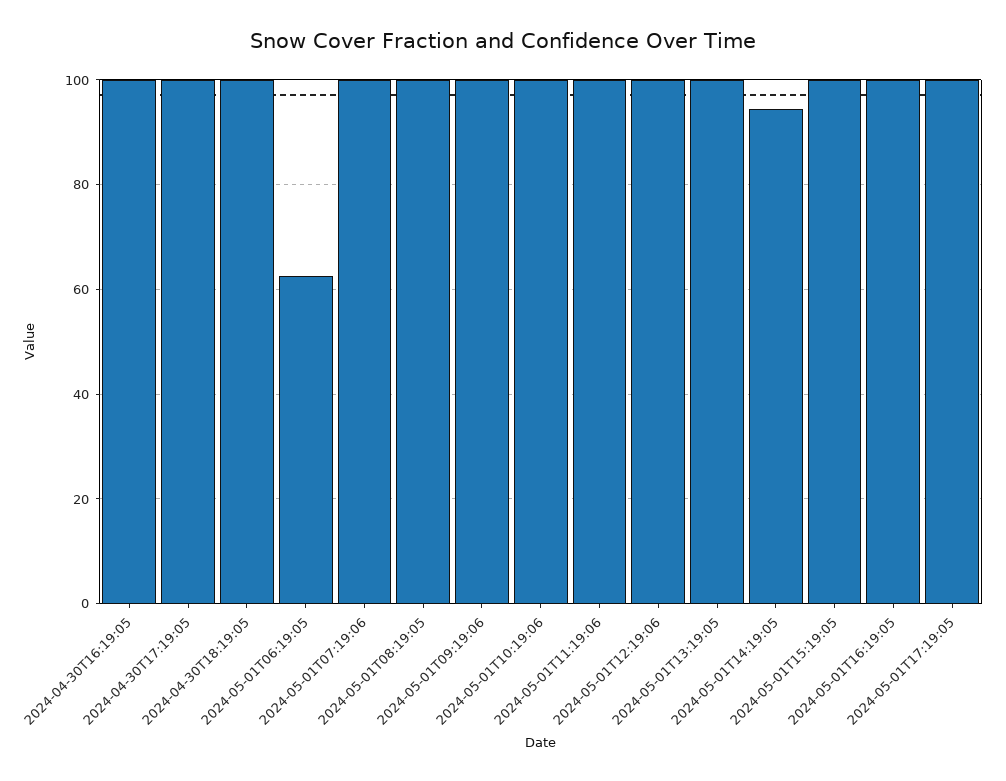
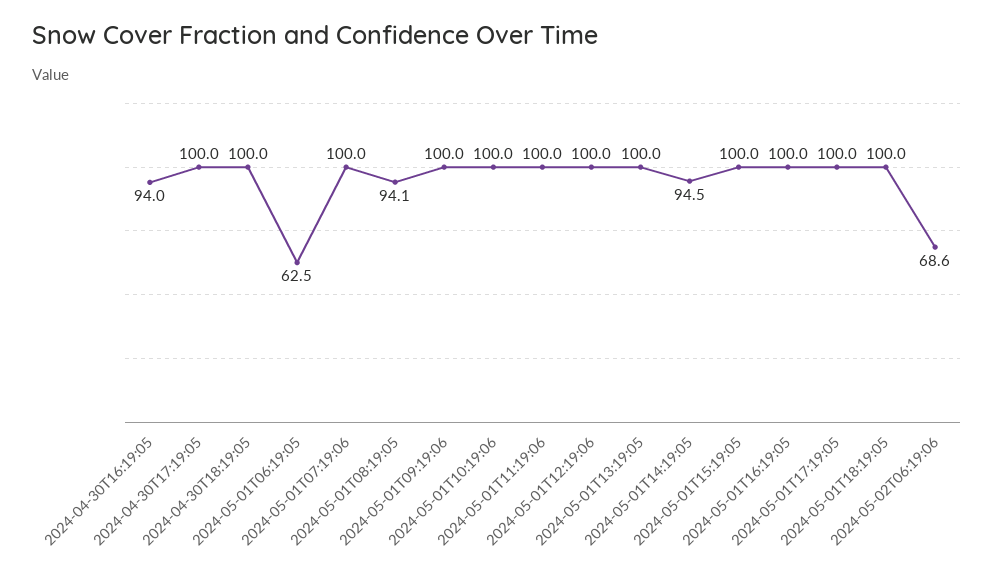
2024-04-30T16:19:05: 100 -> 94
2024-05-01T08:19:05: 100 -> 94.1
2024-05-01T18:19:05: none -> 100
2024-05-02T06:19:06: none -> 68.6

